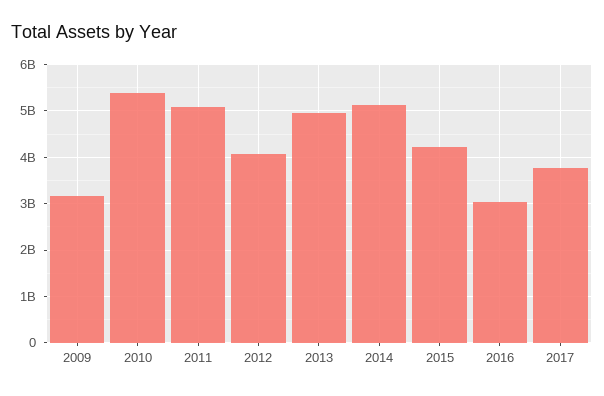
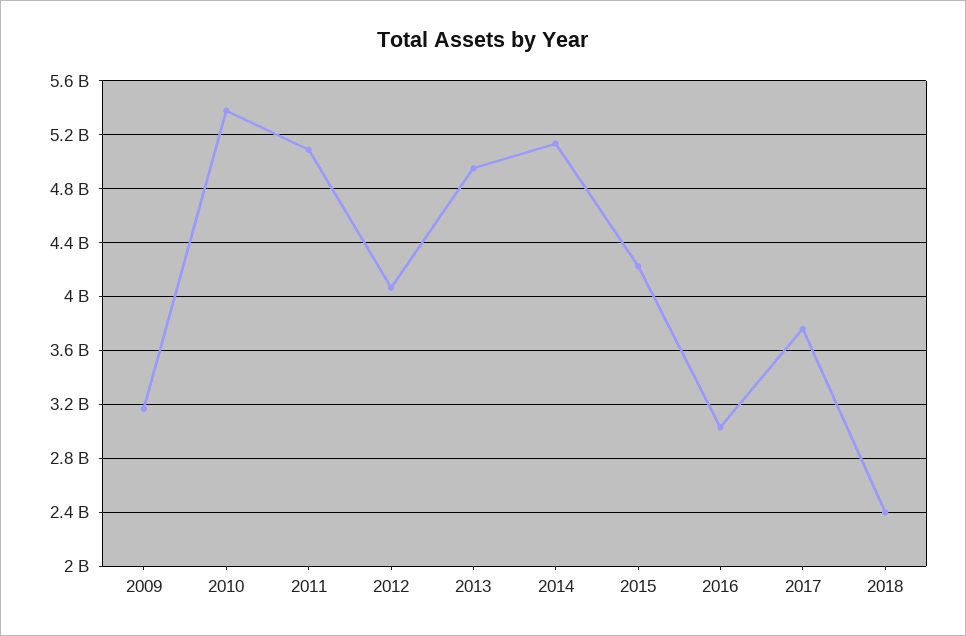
2018: none -> 2400000000

